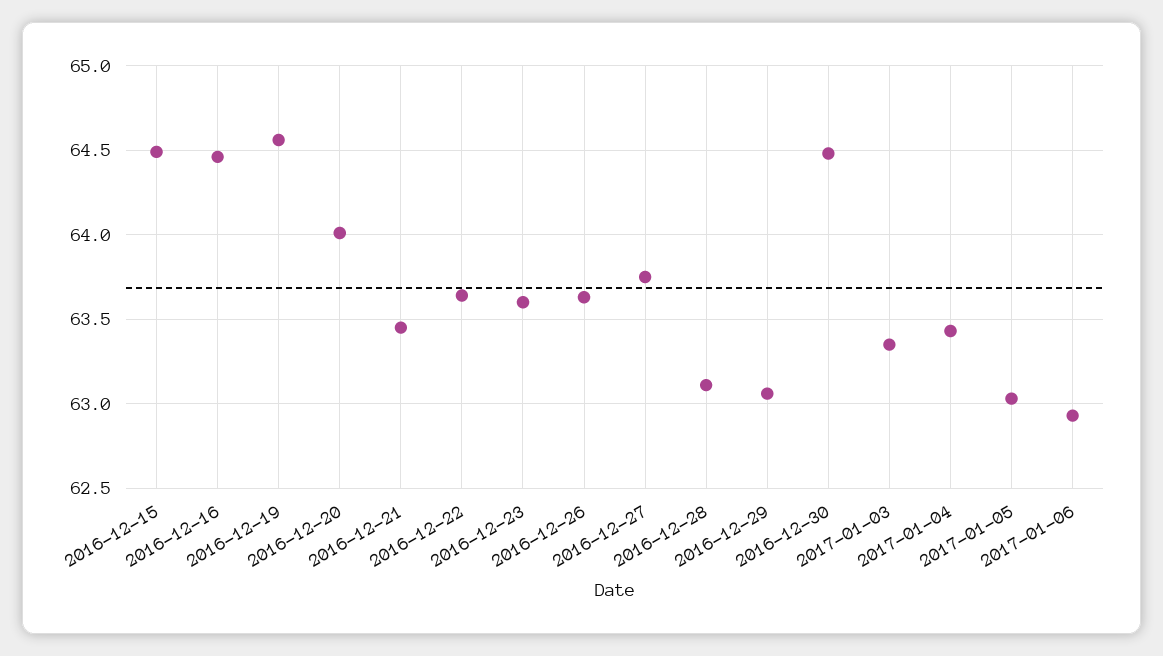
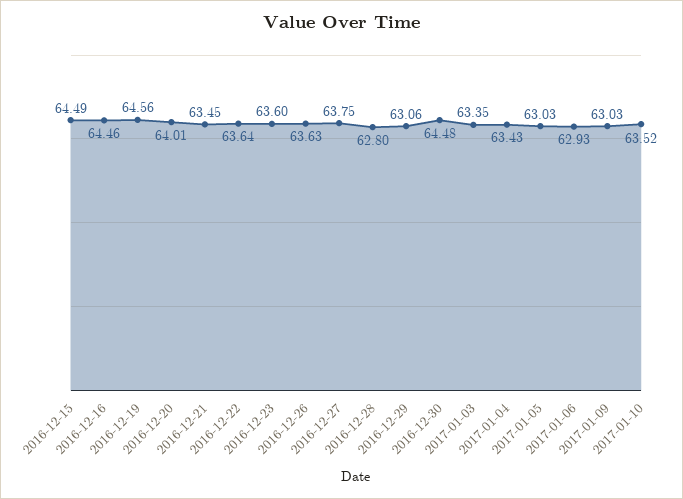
2016-12-28: 63.1 -> 62.8
2017-01-09: none -> 63.03
2017-01-10: none -> 63.52

